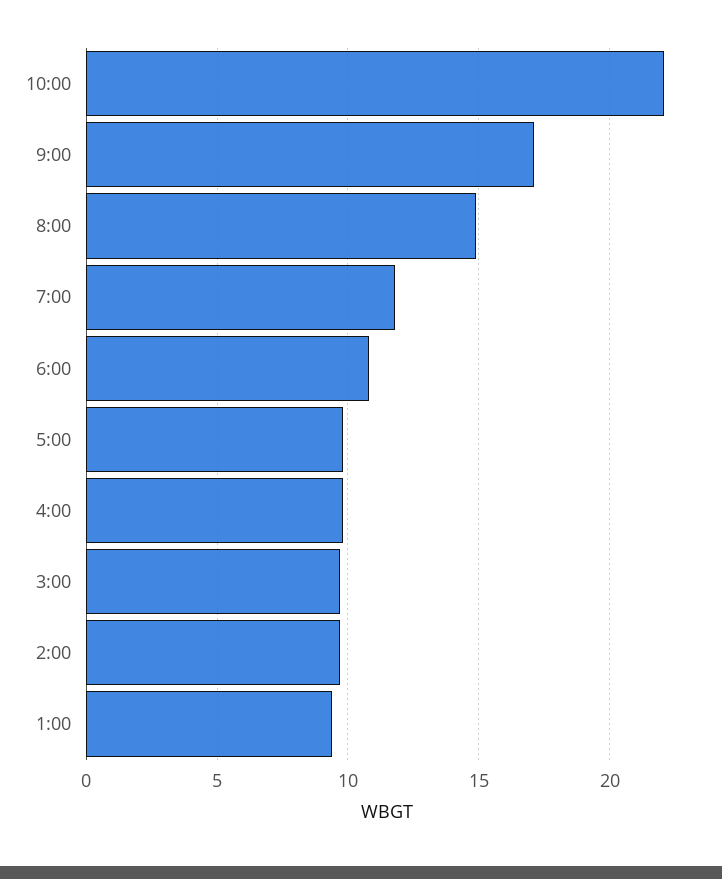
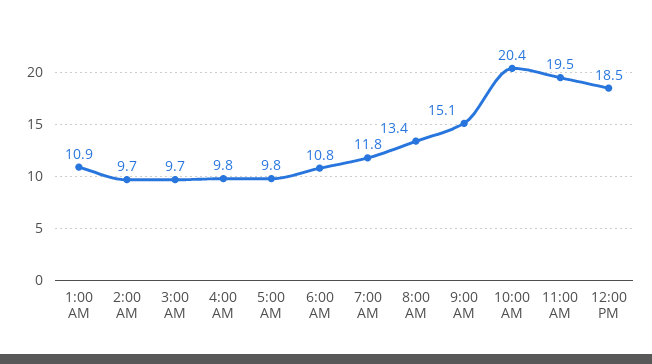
10:00: 22 -> 20.4
9:00: 17 -> 15.1
8:00: 15 -> 13.4
1:00: 9.5 -> 10.9
11:00 AM: none -> 19.5
12:00 PM: none -> 18.5

